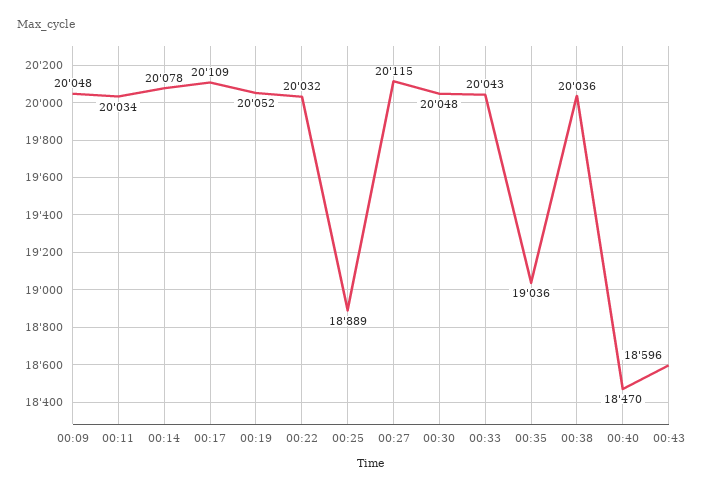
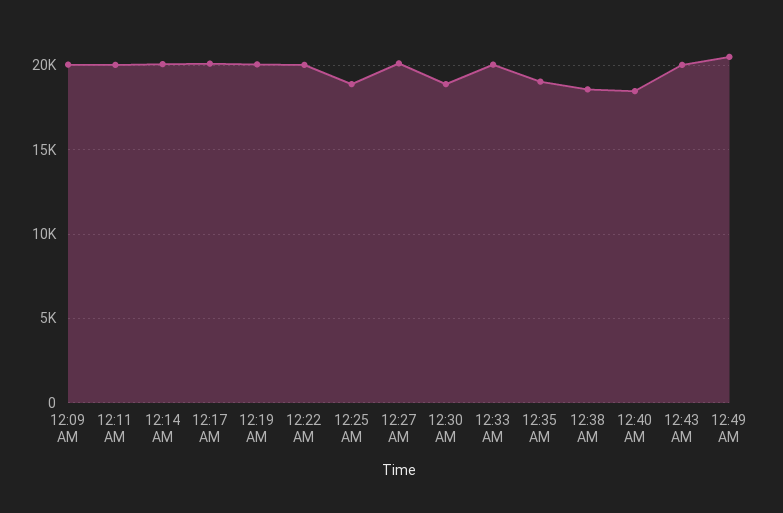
00:30: 20048 -> 19000
00:38: 20036 -> 18500
00:43: 18596 -> 20000
12:49 AM: none -> 20500

